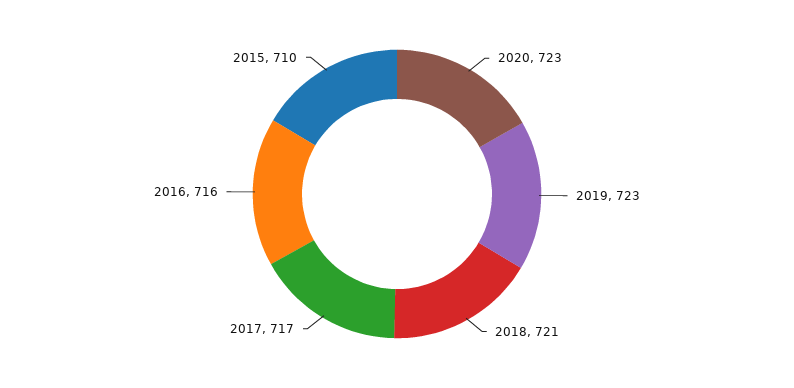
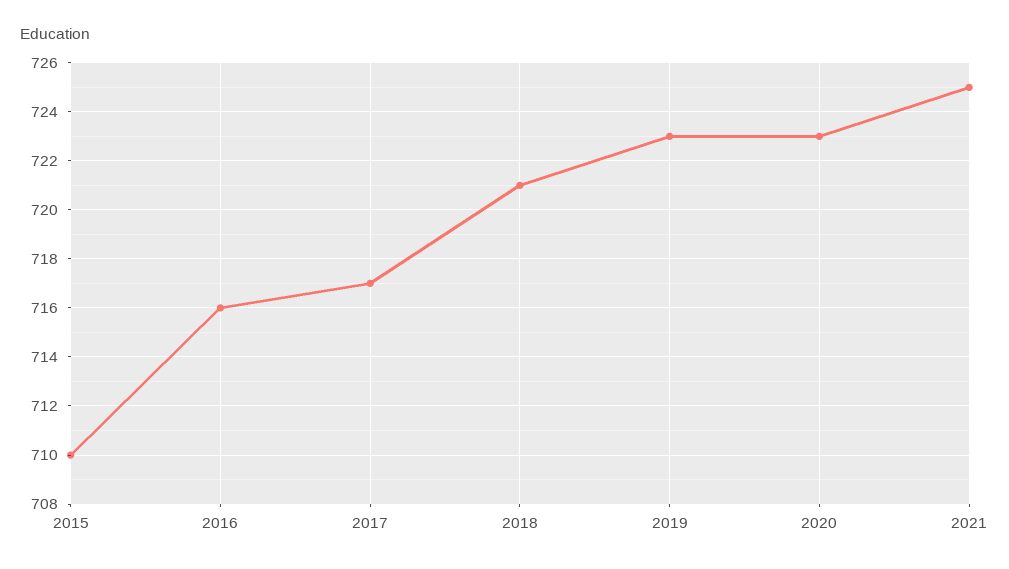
2021: none -> 725

